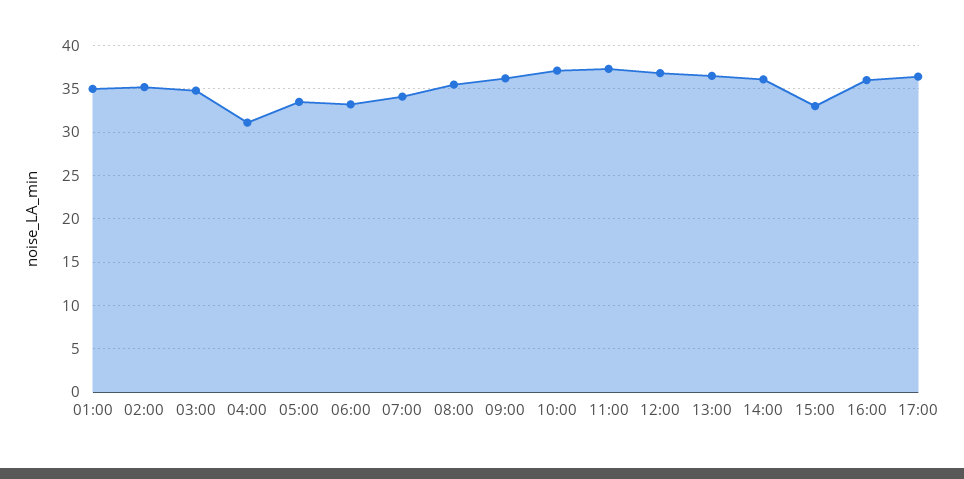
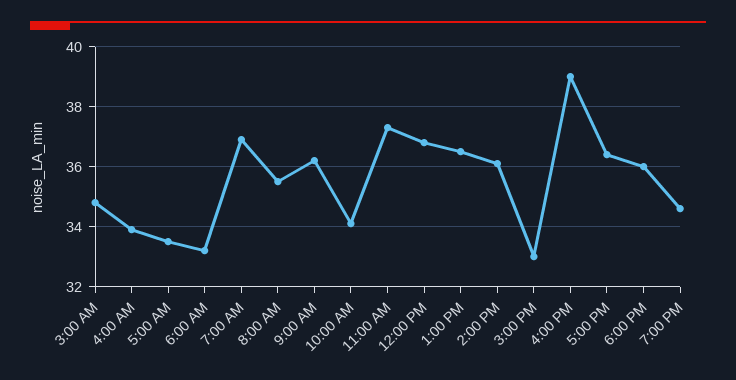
01:00: 35 -> none
02:00: 35 -> none
04:00: 31 -> 34
07:00: 34 -> 37
10:00: 37 -> 34
16:00: 36 -> 39
6:00 PM: none -> 36
7:00 PM: none -> 34.5

